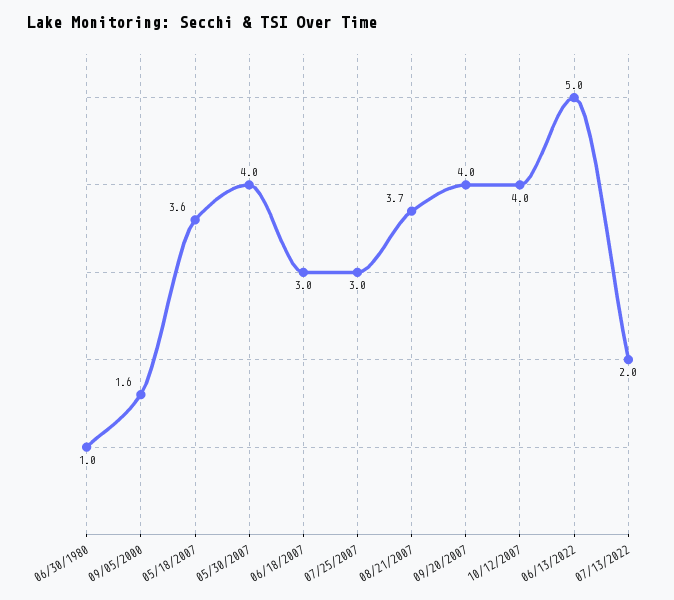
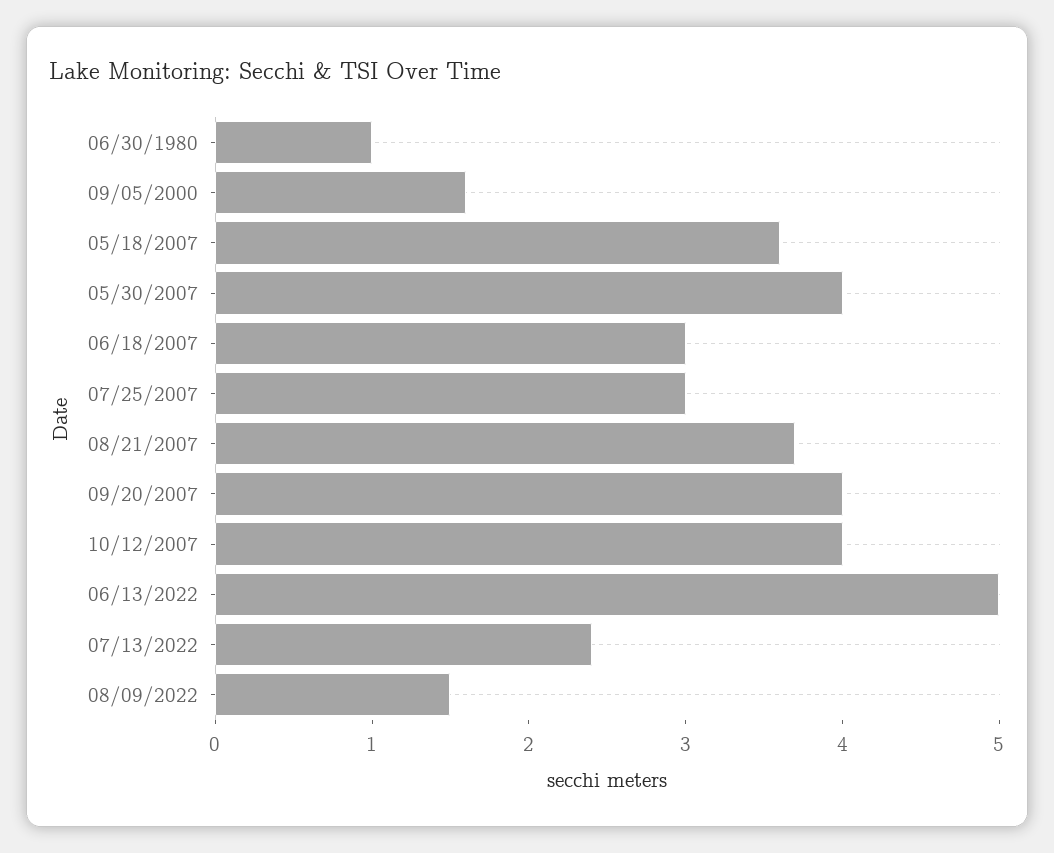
07/13/2022: 2 -> 2.4
08/09/2022: none -> 1.5

